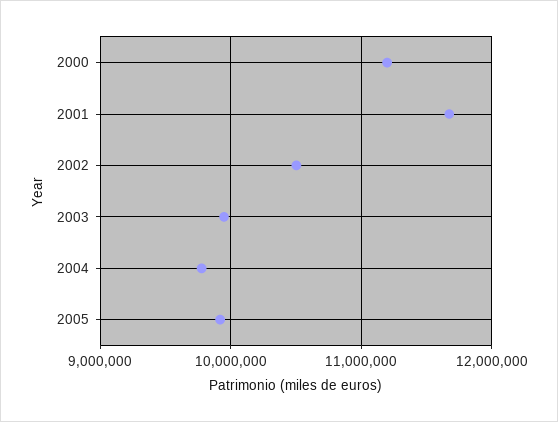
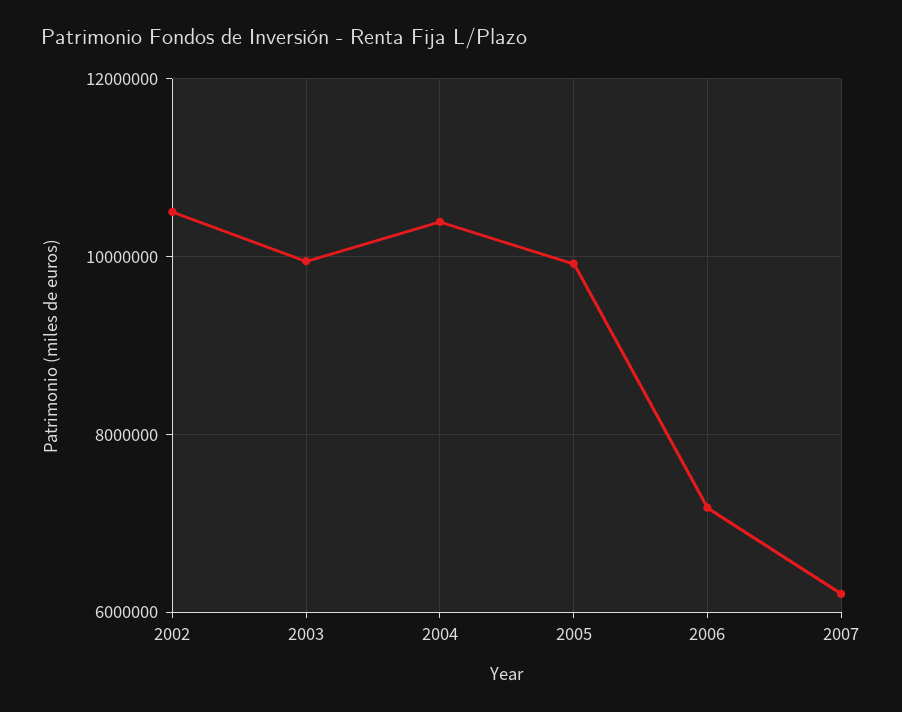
2000: 11200000 -> none
2001: 11700000 -> none
2004: 9800000 -> 10400000
2006: none -> 7200000
2007: none -> 6200000

